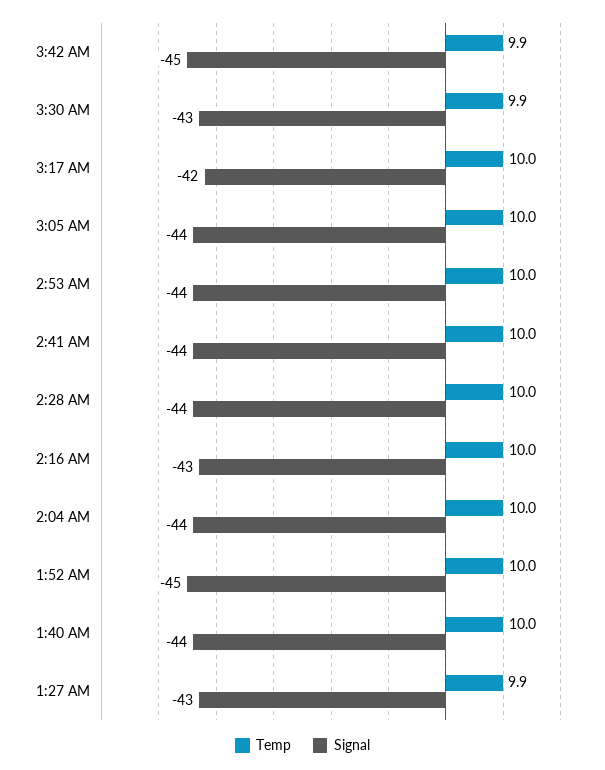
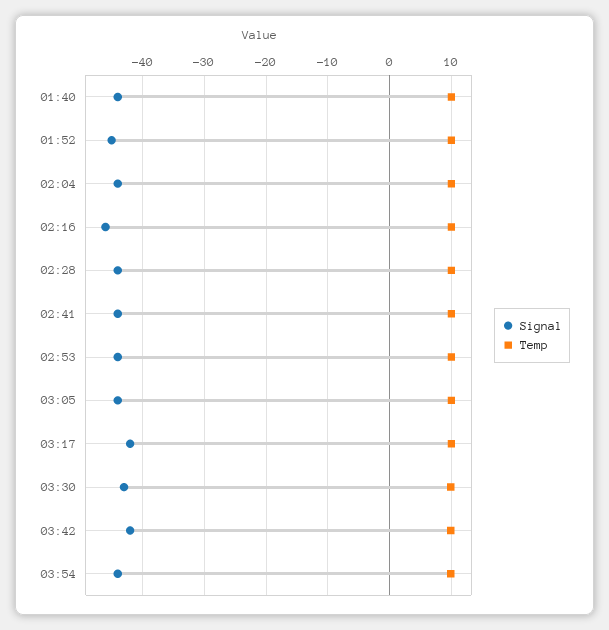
Signal, 3:42 AM: -45 -> -42
Signal, 2:16 AM: -43 -> -46
Temp, 1:27 AM: 9.9 -> none
Signal, 1:27 AM: -43 -> none
Signal, 03:54: none -> -44
Temp, 03:54: none -> 10

